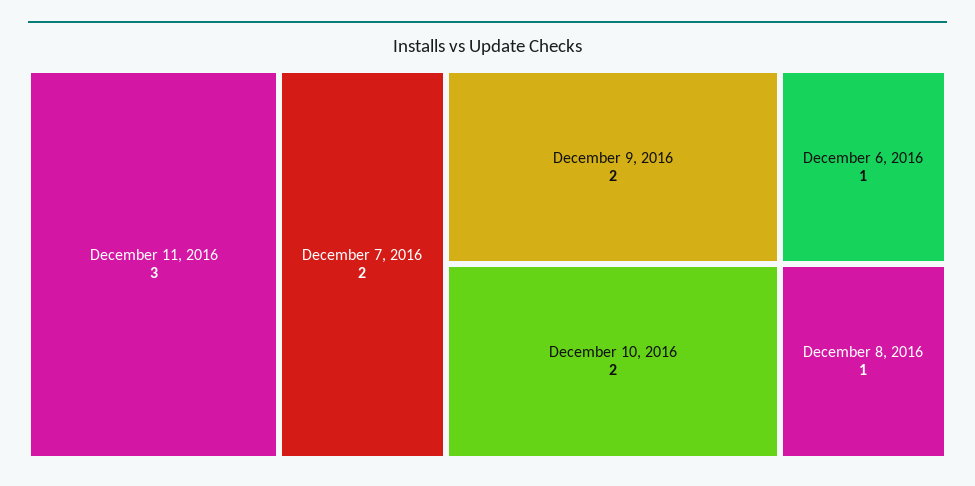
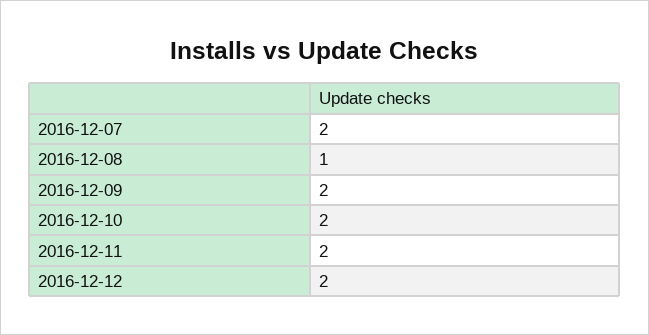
December 11, 2016: 3 -> 2
December 6, 2016: 1 -> none
2016-12-12: none -> 2

